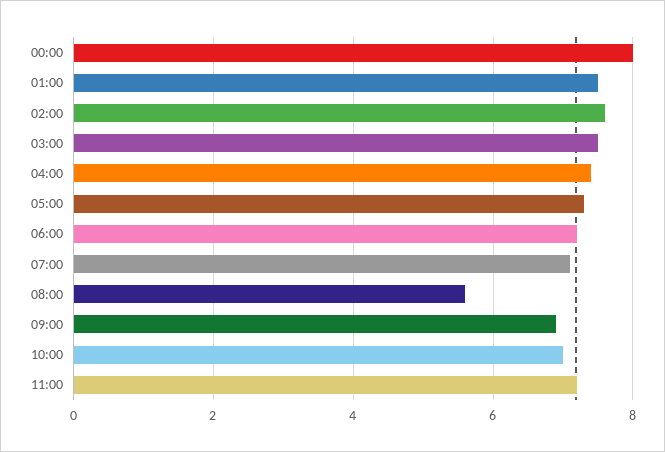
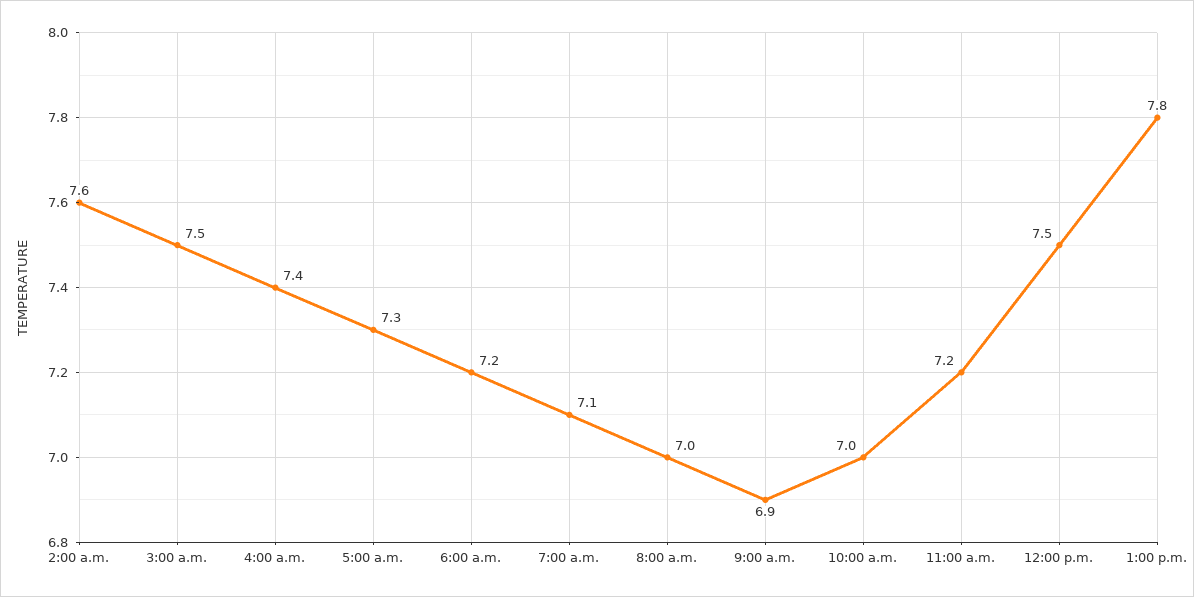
00:00: 8 -> none
01:00: 7.5 -> none
08:00: 5.5 -> 7
12:00 p.m.: none -> 7.5
1:00 p.m.: none -> 7.8

